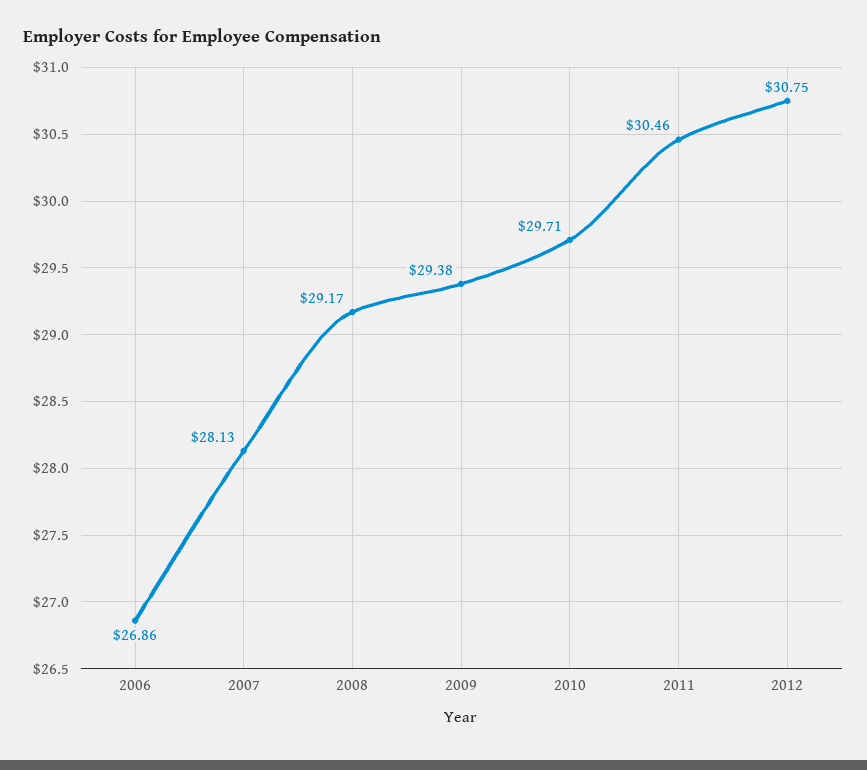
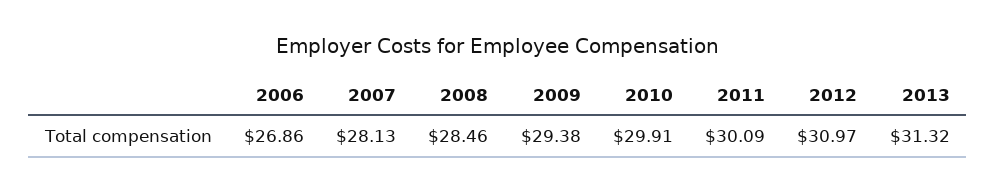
2008: 29.17 -> 28.46
2010: 29.71 -> 29.91
2011: 30.46 -> 30.09
2012: 30.75 -> 30.97
2013: none -> 31.32

